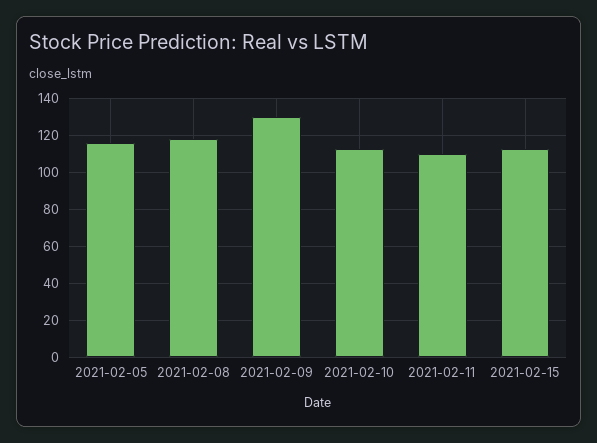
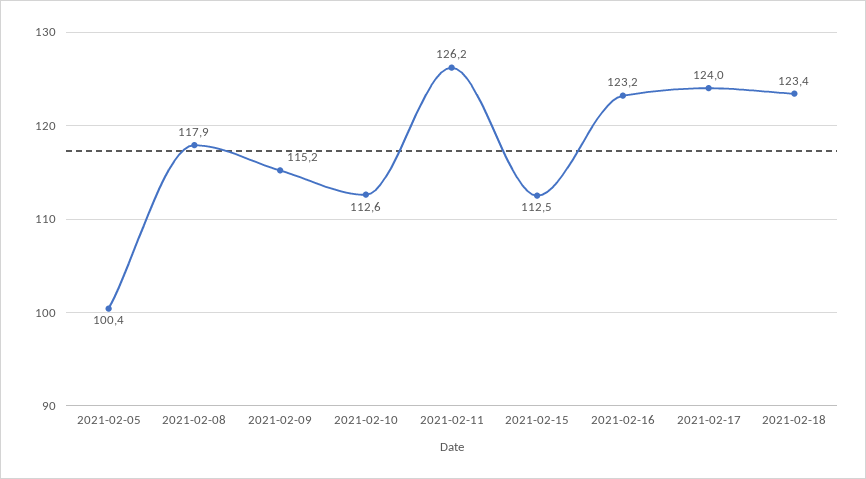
2021-02-05: 115 -> 100.4
2021-02-09: 130 -> 115.2
2021-02-11: 110 -> 126.2
2021-02-16: none -> 123.2
2021-02-17: none -> 124
2021-02-18: none -> 123.4

